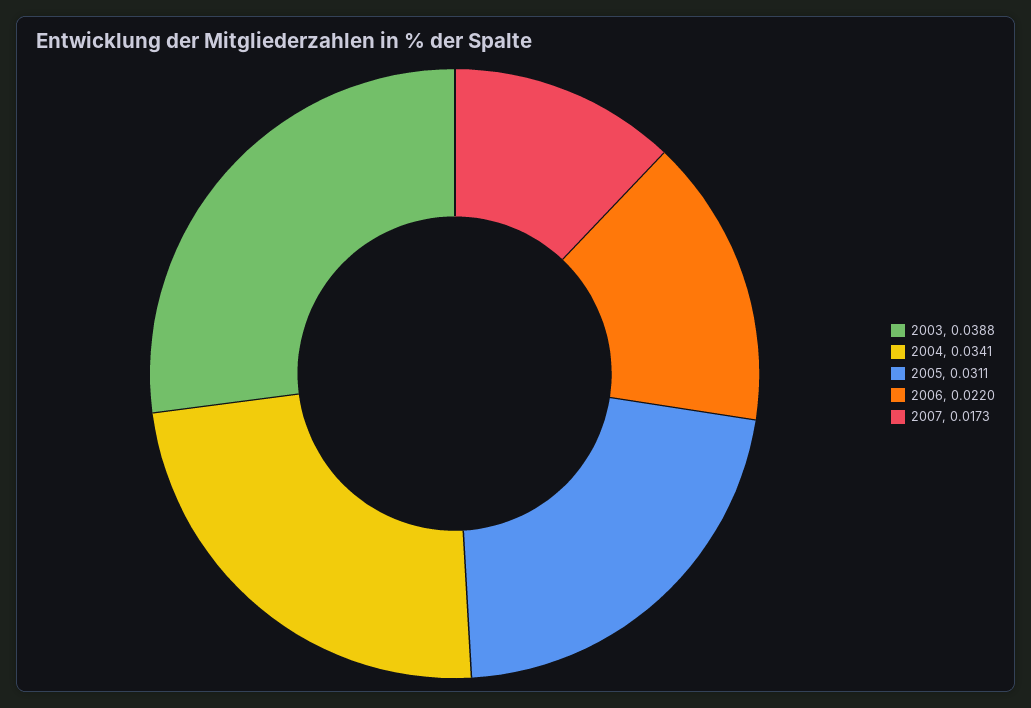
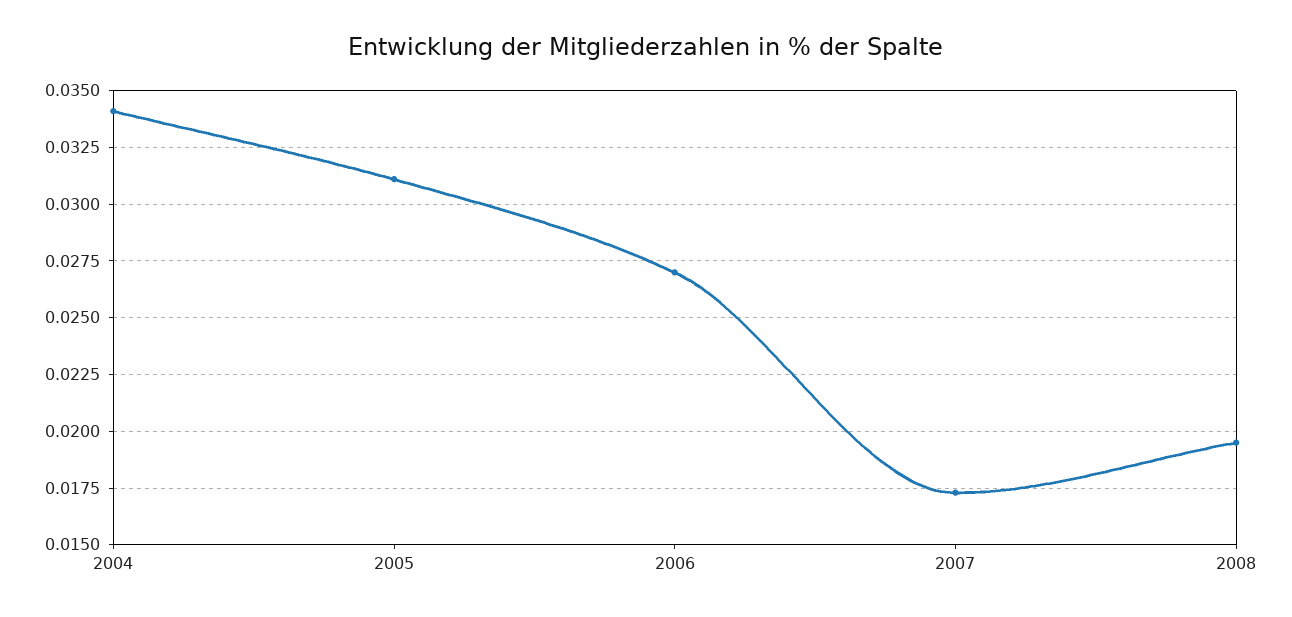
2003: 0.0388 -> none
2006: 0.022 -> 0.027
2008: none -> 0.0195

